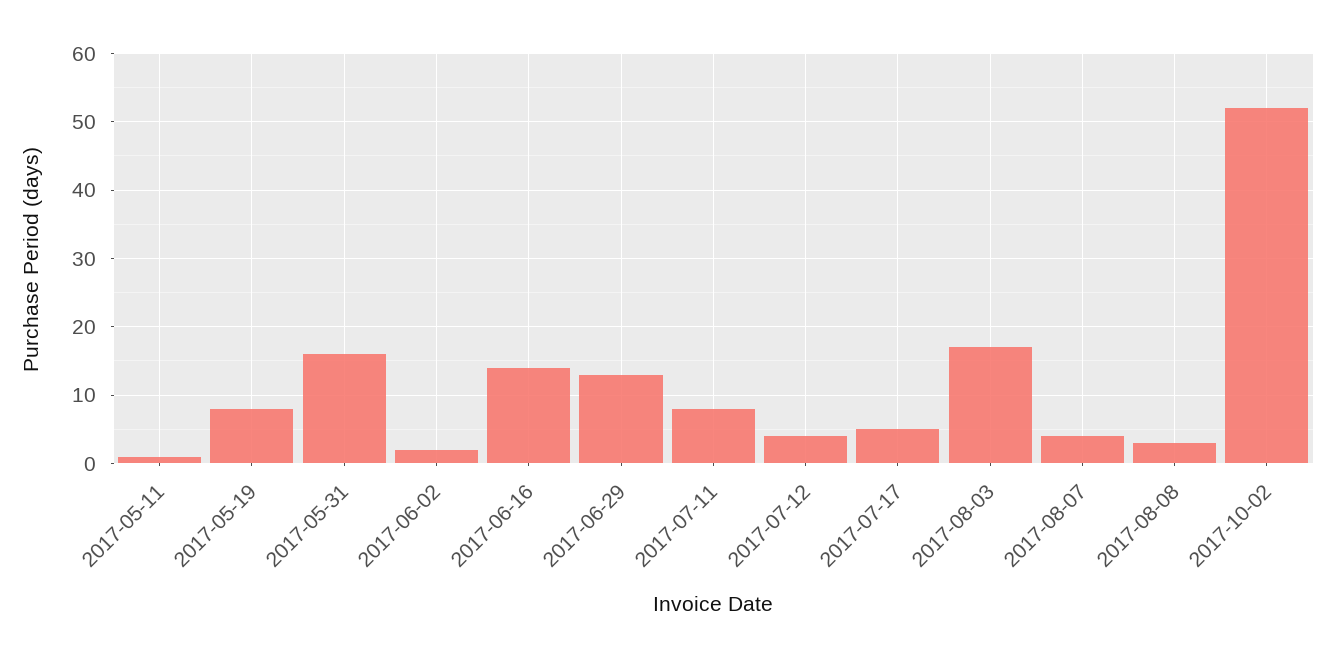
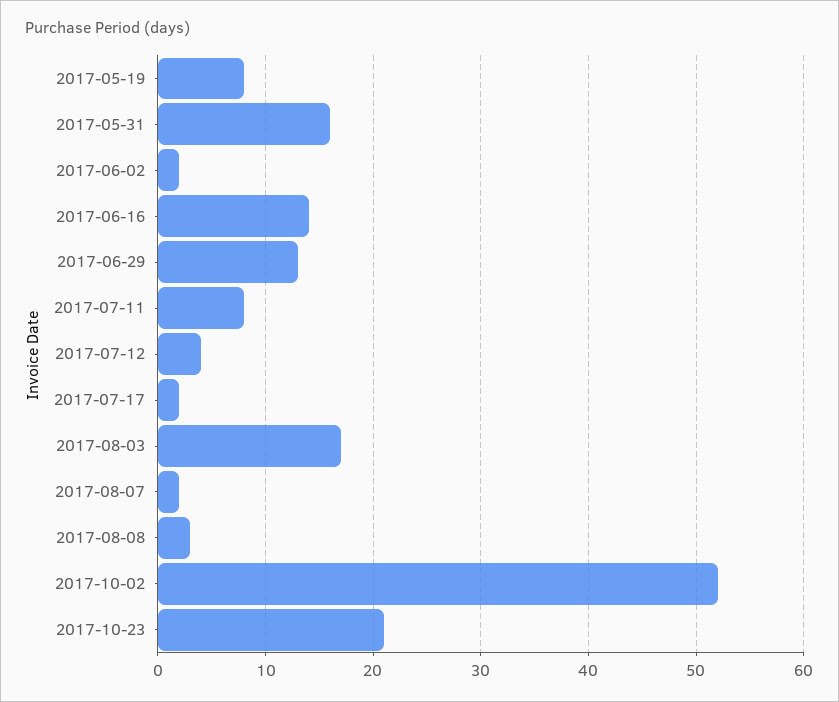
2017-05-11: 1 -> none
2017-07-17: 5 -> 2
2017-08-07: 4 -> 2
2017-10-23: none -> 21

